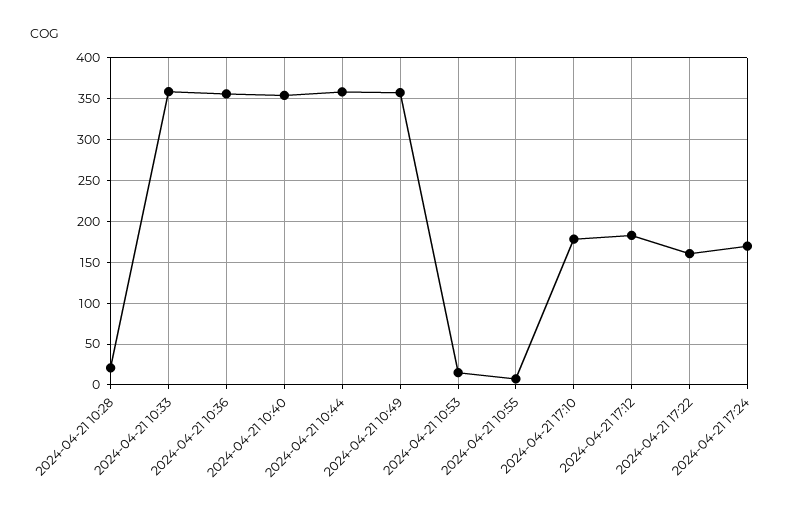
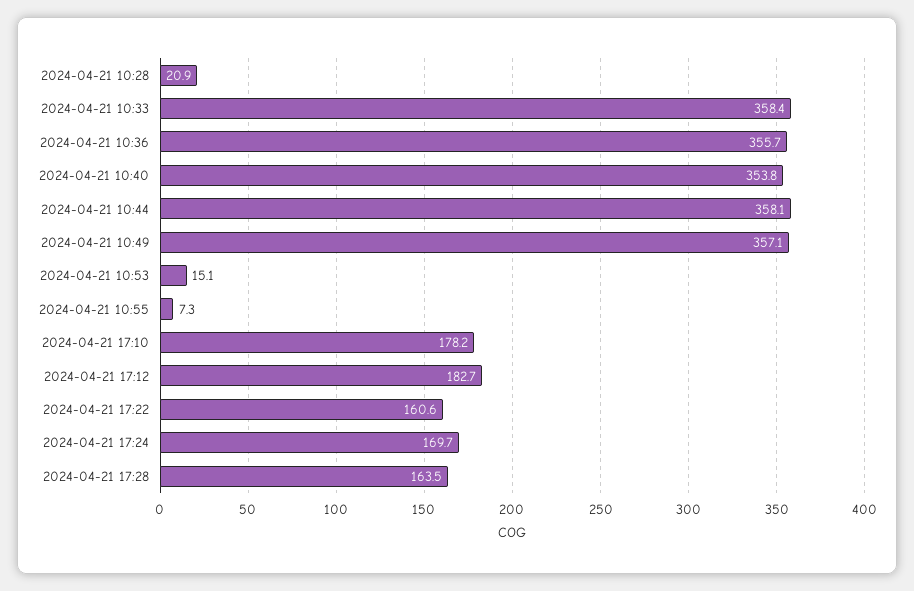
2024-04-21 17:28: none -> 163.5

